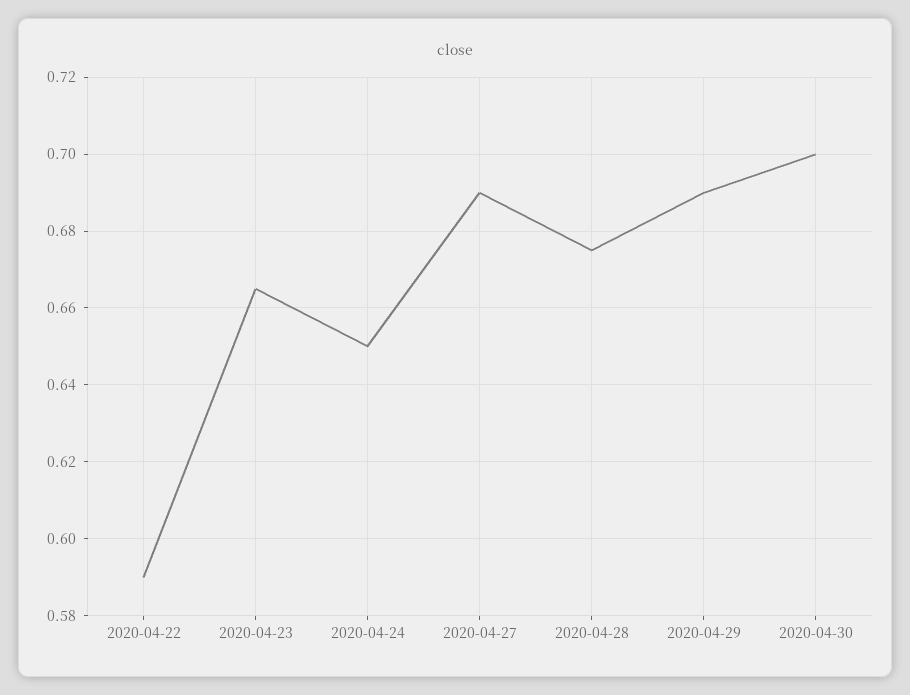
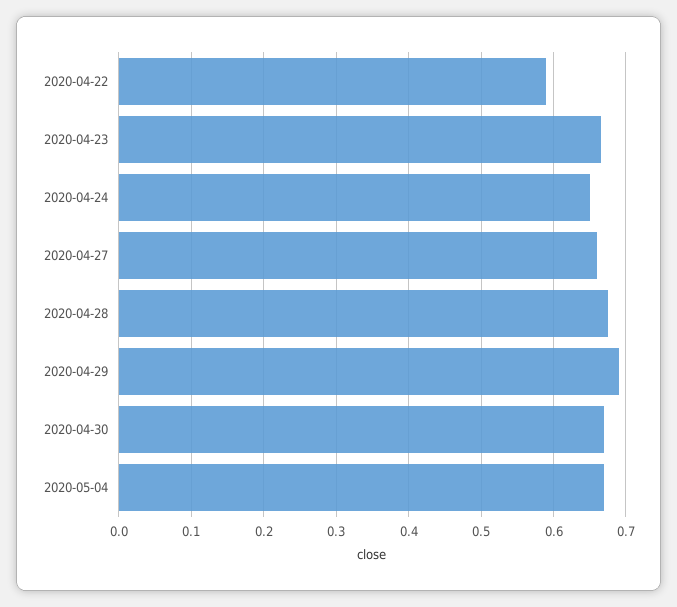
2020-04-27: 0.69 -> 0.66
2020-04-30: 0.7 -> 0.67
2020-05-04: none -> 0.67

